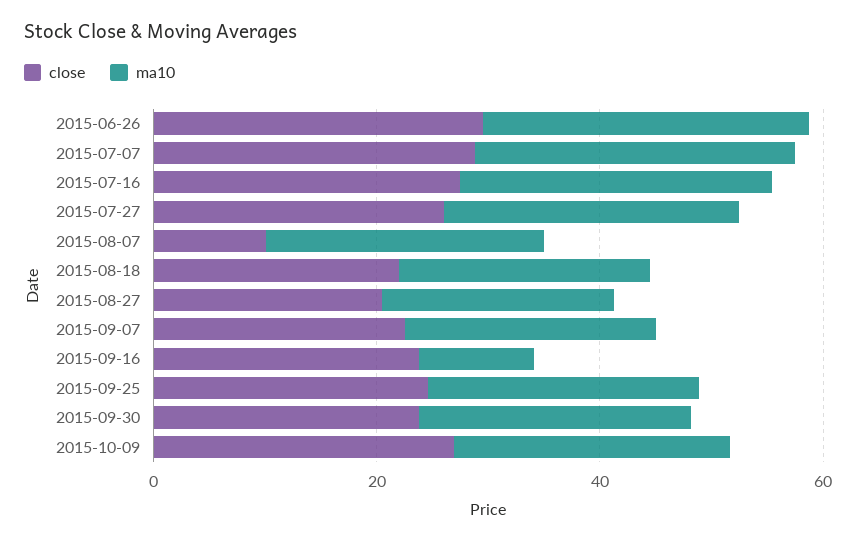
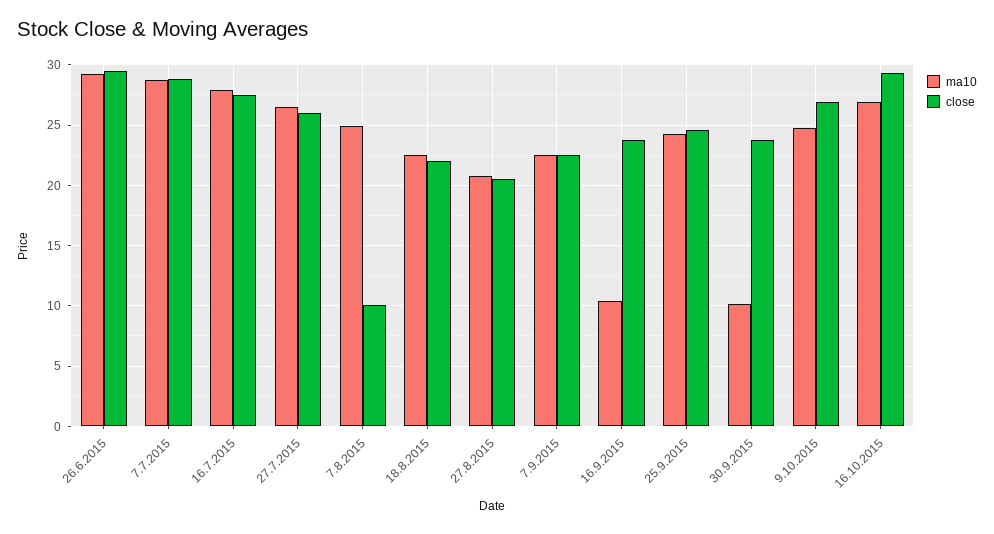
ma10, 2015-09-30: 25 -> 10
ma10, 16.10.2015: none -> 27
close, 16.10.2015: none -> 29.5

